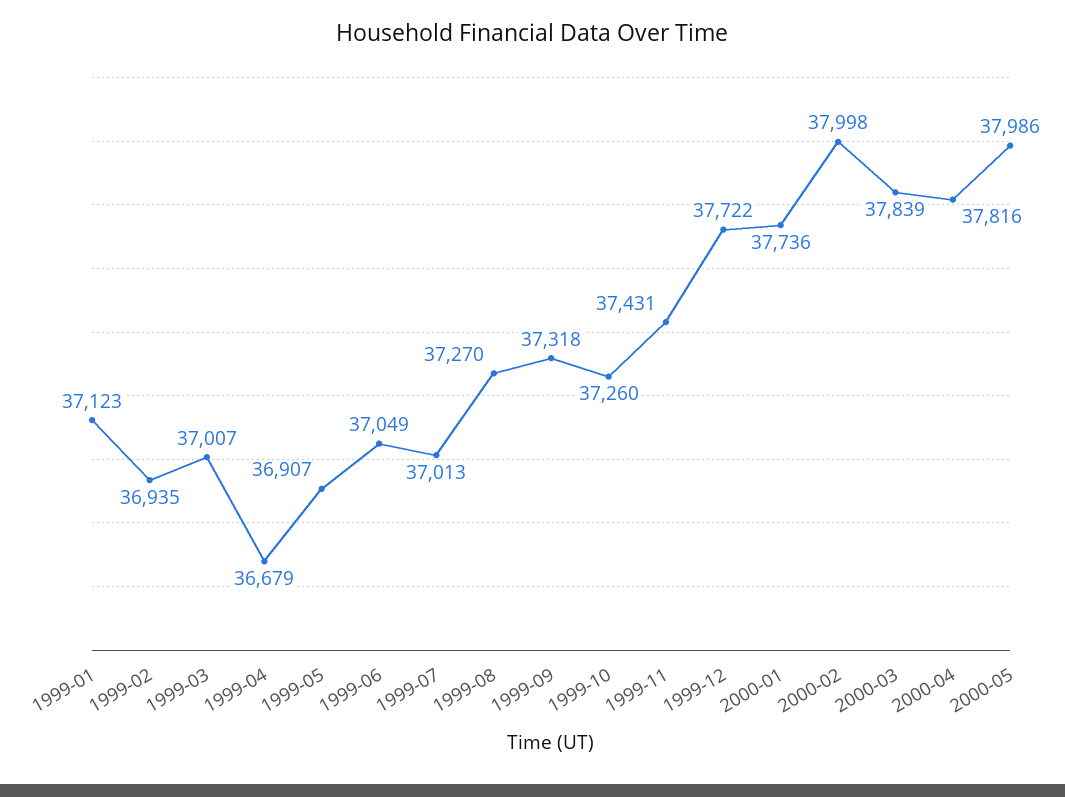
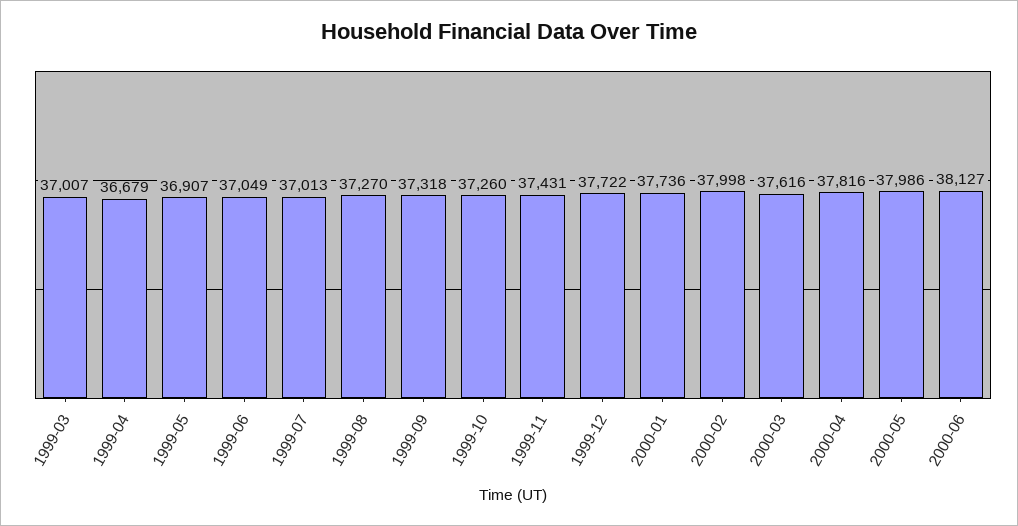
1999-01: 37123 -> none
1999-02: 36935 -> none
2000-03: 37839 -> 37616
2000-06: none -> 38127

